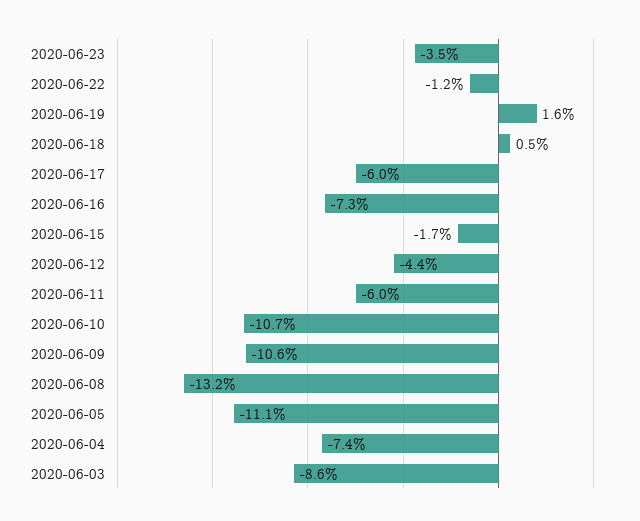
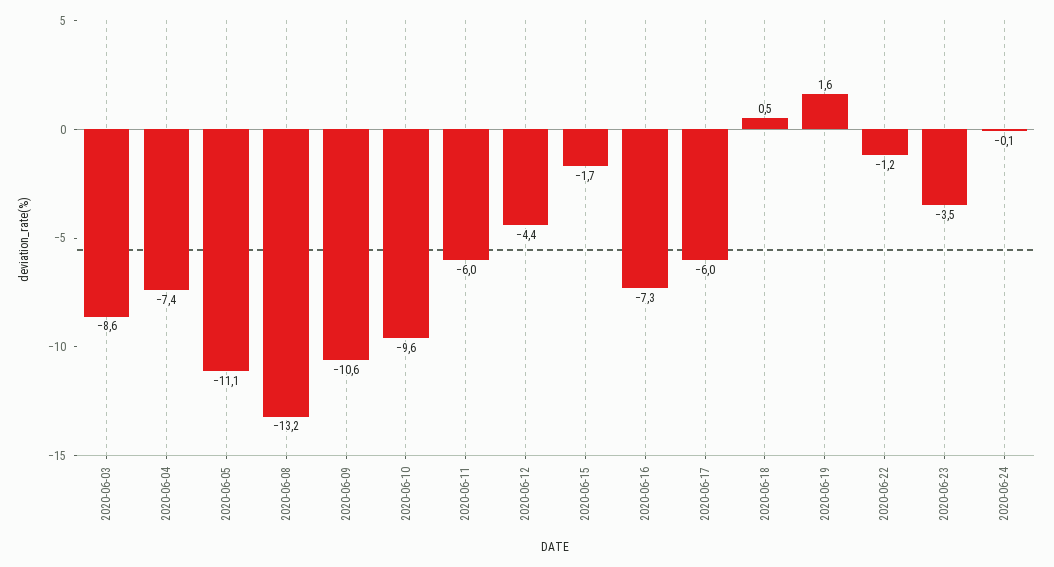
2020-06-10: -10.7 -> -9.6
2020-06-24: none -> -0.1

